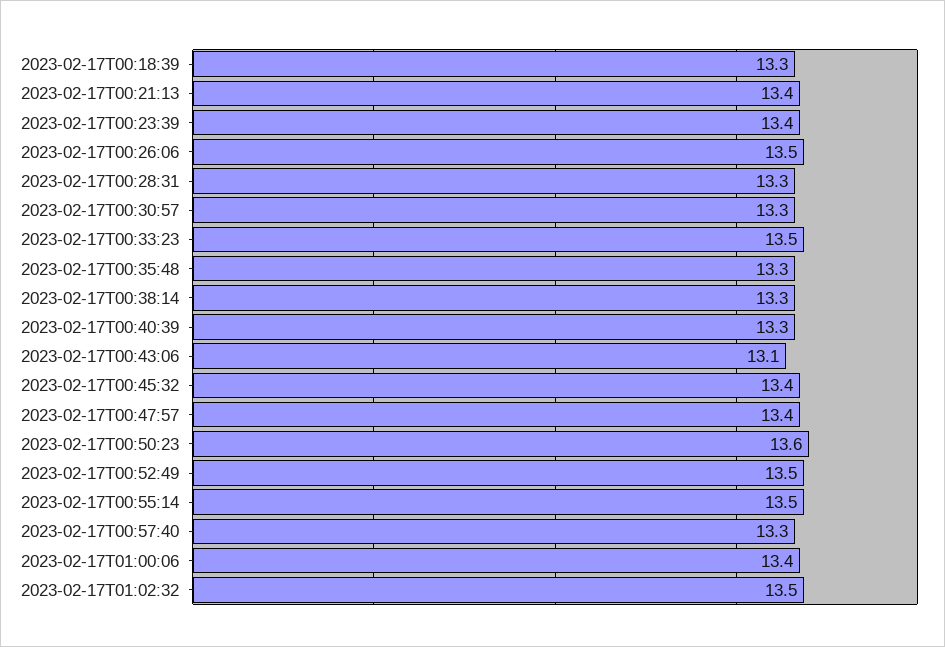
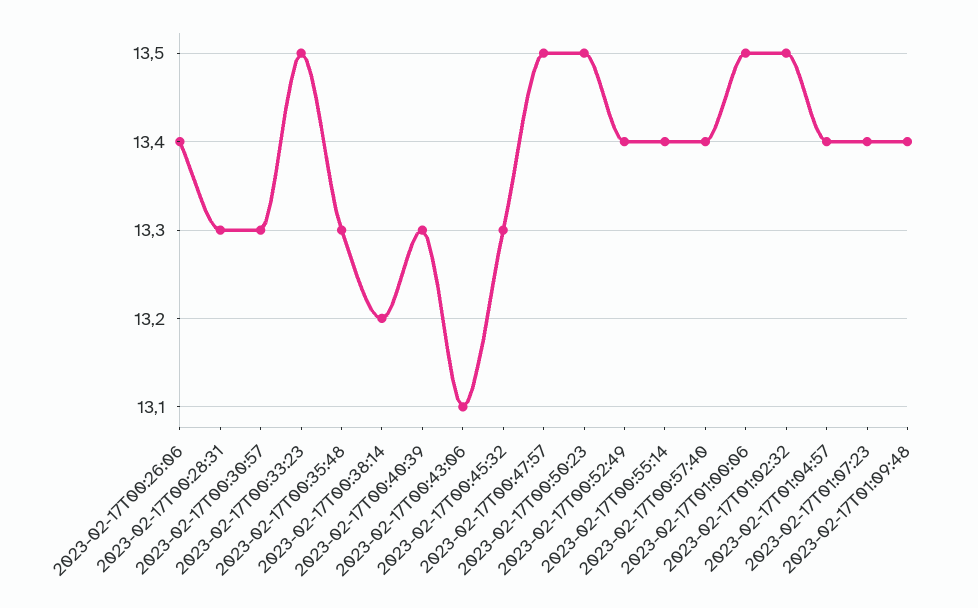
2023-02-17T00:18:39: 13.3 -> none
2023-02-17T00:21:13: 13.4 -> none
2023-02-17T00:23:39: 13.4 -> none
2023-02-17T00:26:06: 13.5 -> 13.4
2023-02-17T00:38:14: 13.3 -> 13.2
2023-02-17T00:45:32: 13.4 -> 13.3
2023-02-17T00:47:57: 13.4 -> 13.5
2023-02-17T00:50:23: 13.6 -> 13.5
2023-02-17T00:52:49: 13.5 -> 13.4
2023-02-17T00:55:14: 13.5 -> 13.4
2023-02-17T00:57:40: 13.3 -> 13.4
2023-02-17T01:00:06: 13.4 -> 13.5
2023-02-17T01:04:57: none -> 13.4
2023-02-17T01:07:23: none -> 13.4
2023-02-17T01:09:48: none -> 13.4

